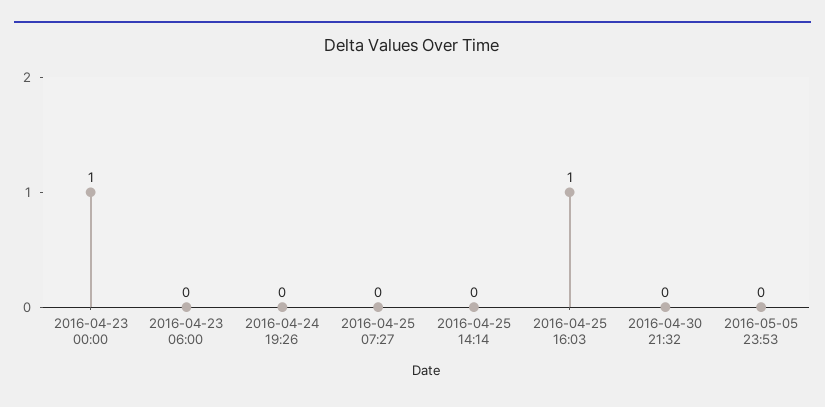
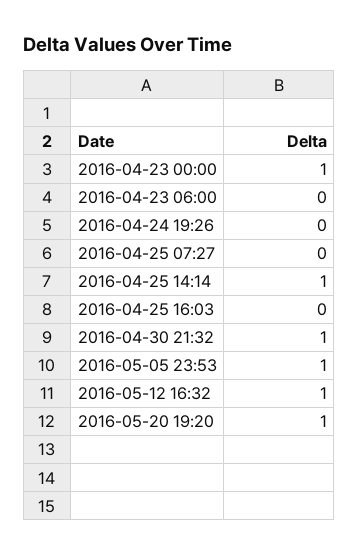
2016-04-25 14:14: 0 -> 1
2016-04-25 16:03: 1 -> 0
2016-04-30 21:32: 0 -> 1
2016-05-05 23:53: 0 -> 1
2016-05-12 16:32: none -> 1
2016-05-20 19:20: none -> 1

